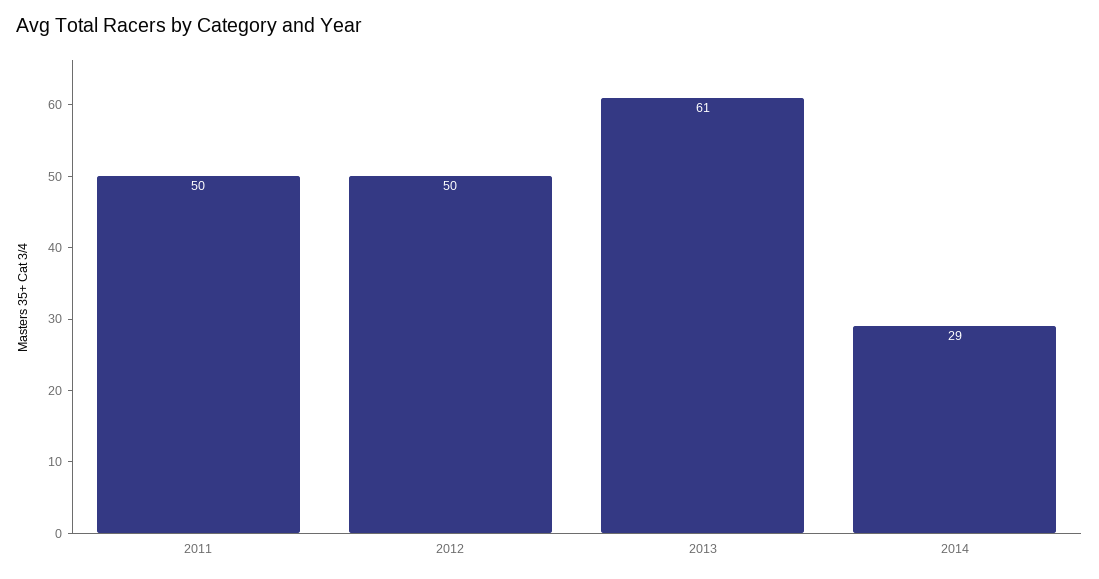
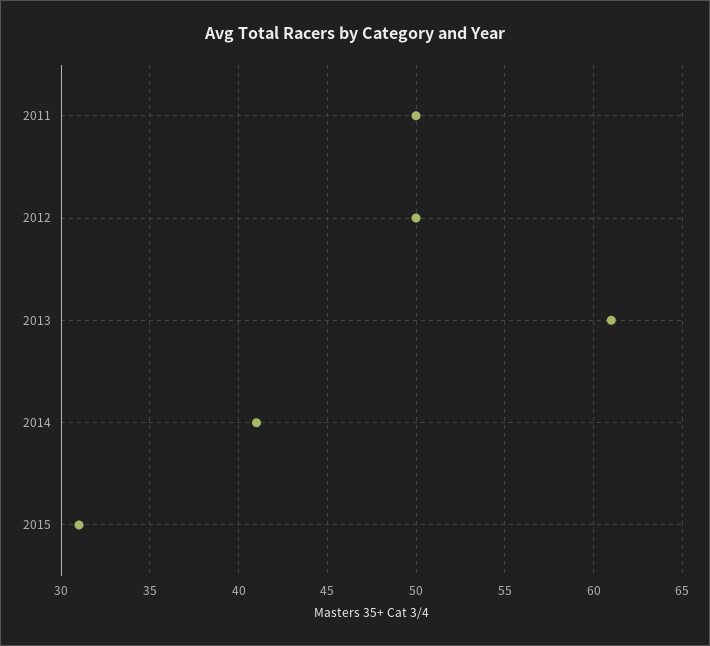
2014: 29 -> 41
2015: none -> 31

